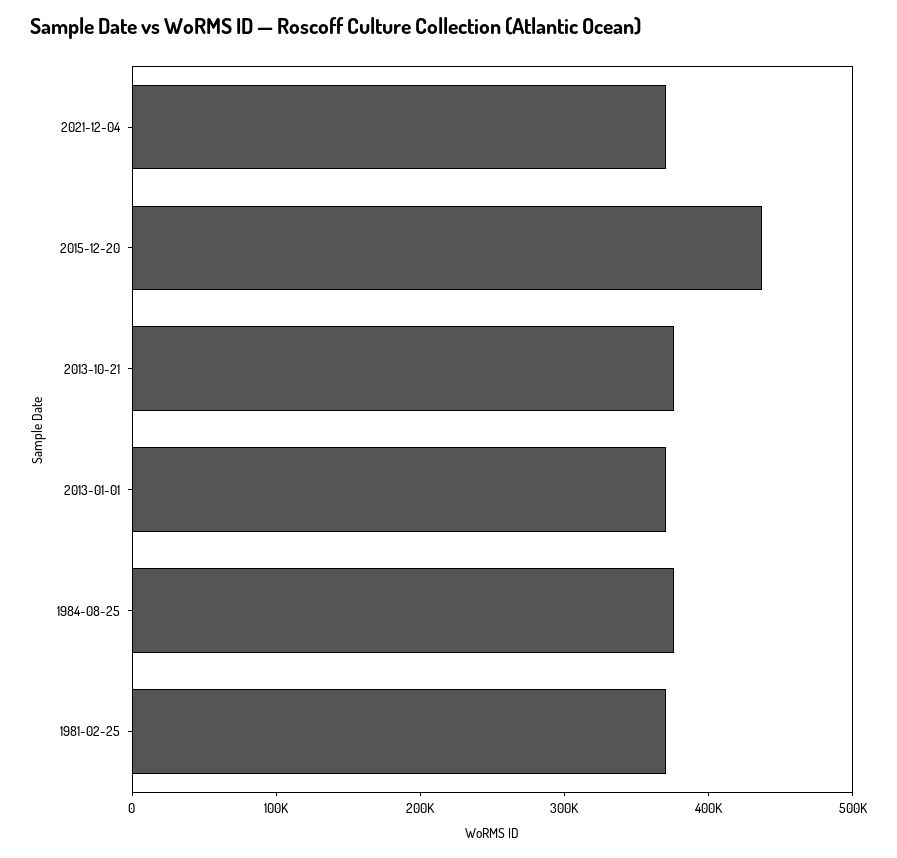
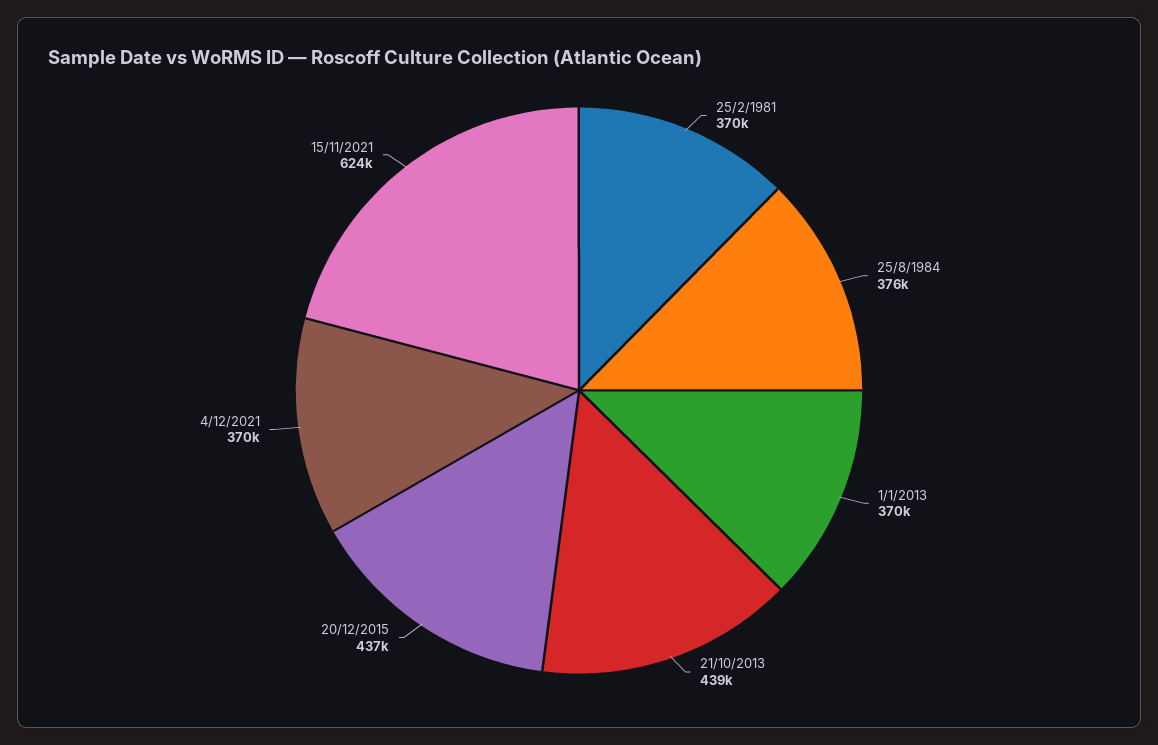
2013-10-21: 380000 -> 439000
15/11/2021: none -> 624000

